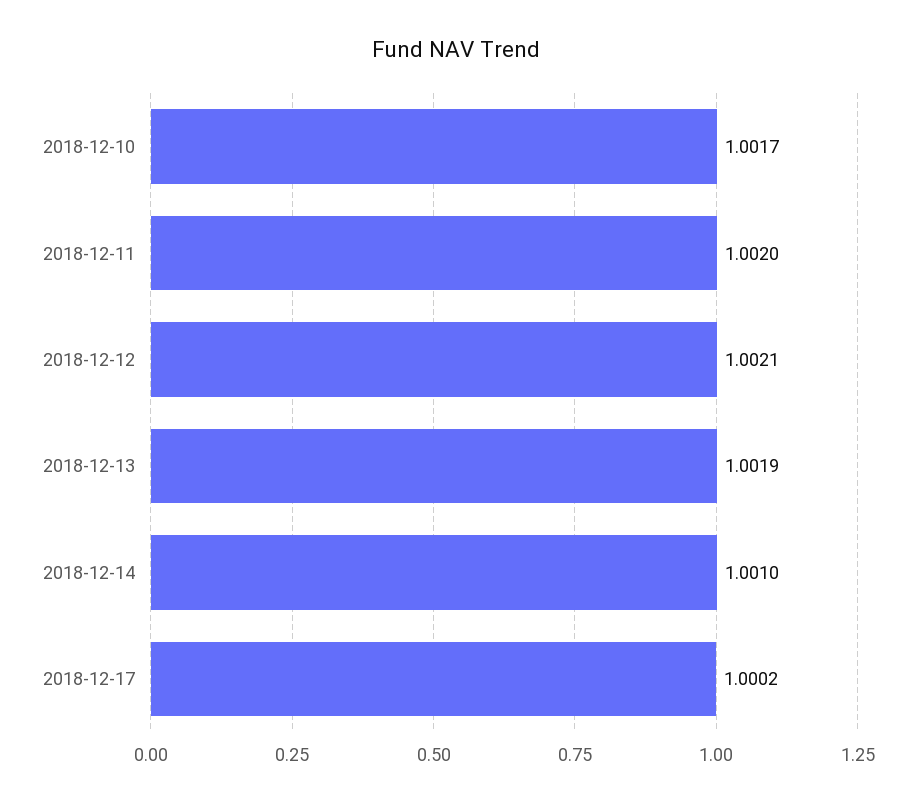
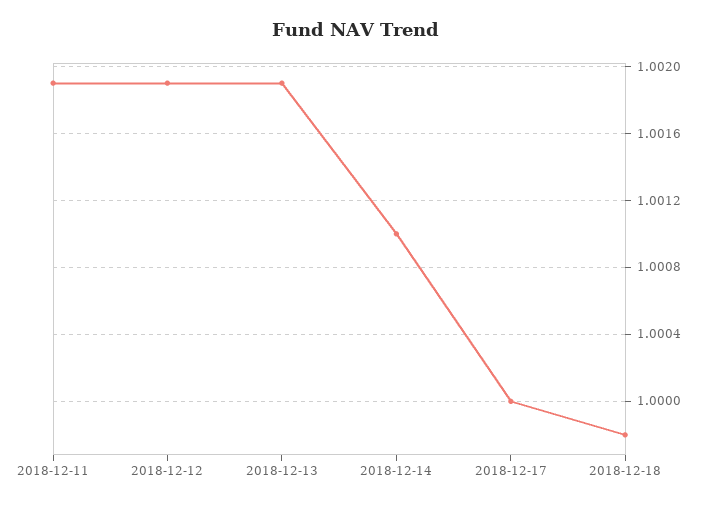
2018-12-10: 1.0017 -> none
2018-12-11: 1.002 -> 1.0019
2018-12-12: 1.0021 -> 1.0019
2018-12-17: 1.0002 -> 1
2018-12-18: none -> 0.9998

